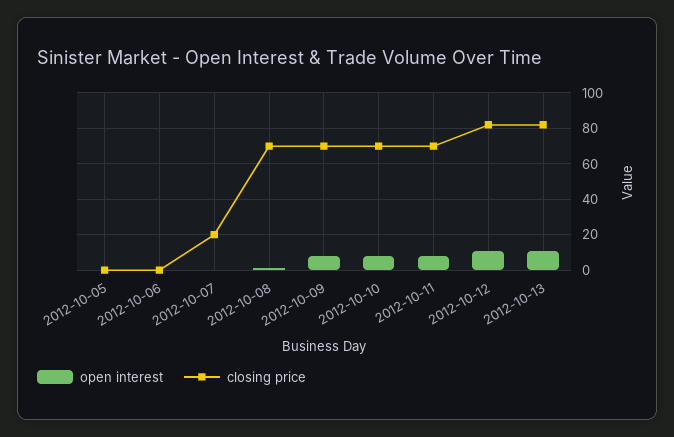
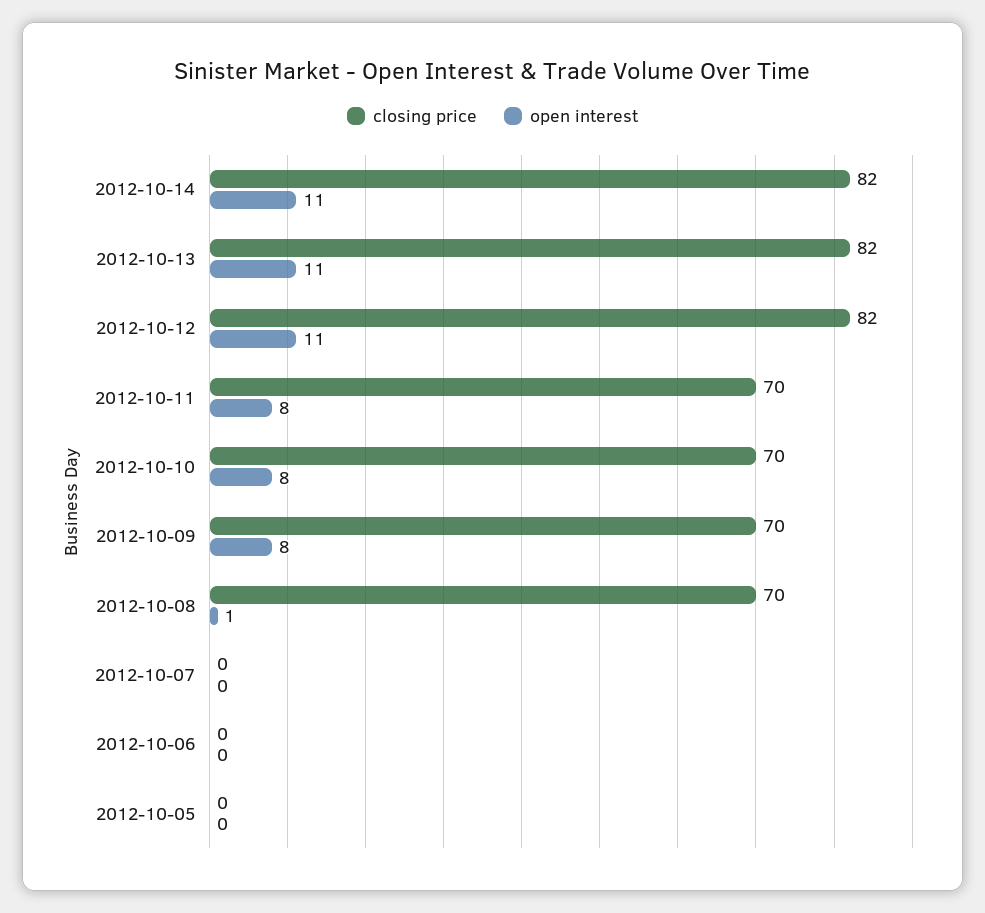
closing price, 2012-10-07: 20 -> 0
closing price, 2012-10-14: none -> 82
open interest, 2012-10-14: none -> 11

